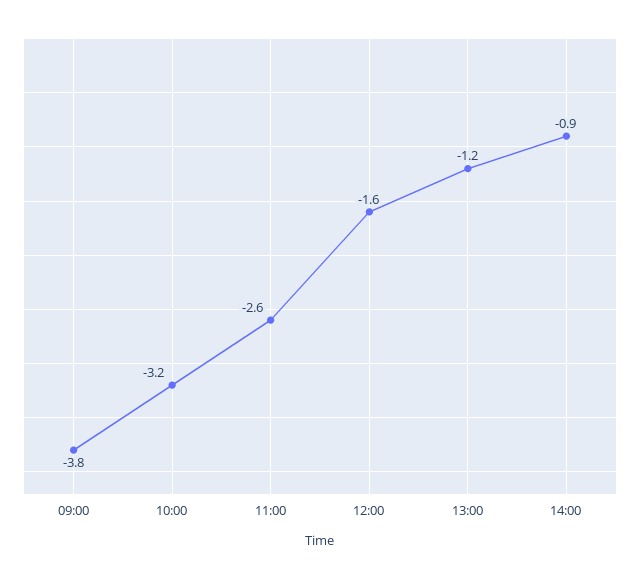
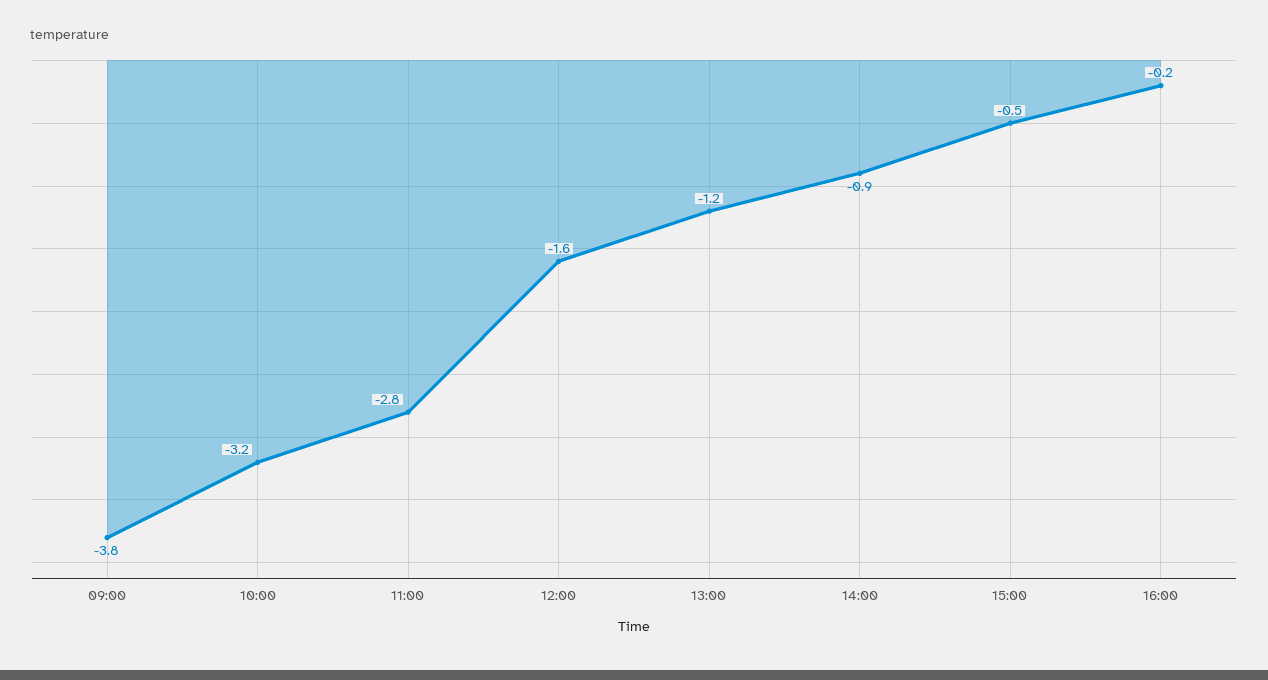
11:00: -2.6 -> -2.8
15:00: none -> -0.5
16:00: none -> -0.2

